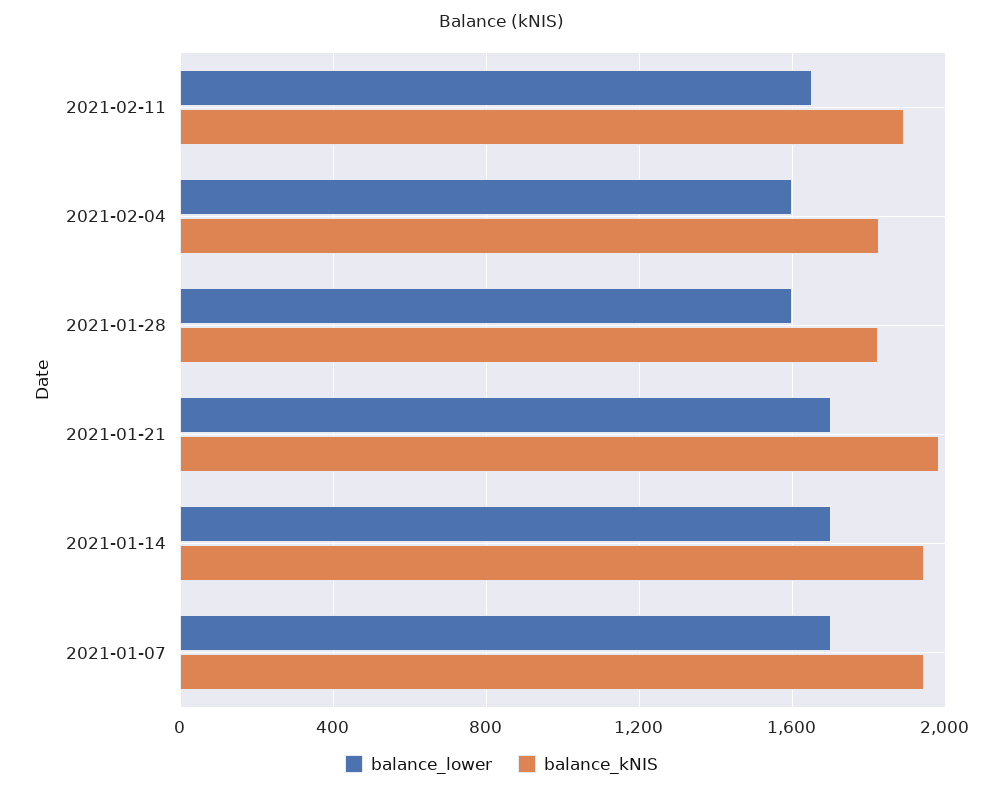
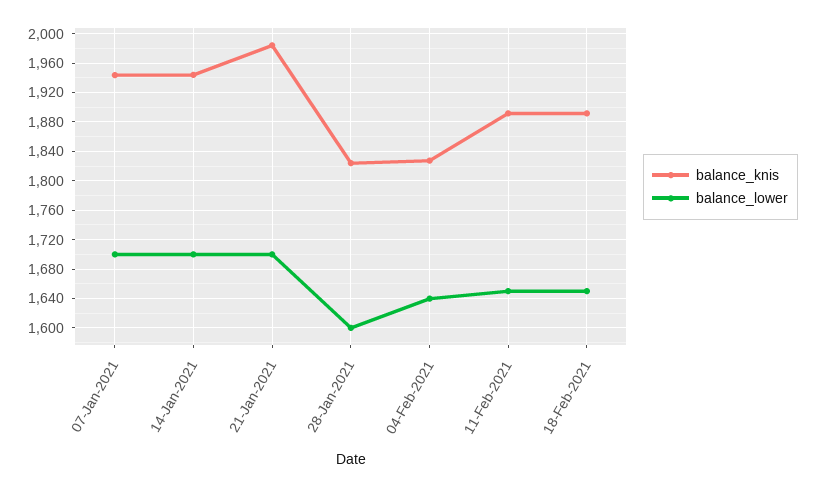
balance_lower, 2021-02-04: 1600 -> 1640
balance_kNIS, 18-Feb-2021: none -> 1890
balance_lower, 18-Feb-2021: none -> 1650

